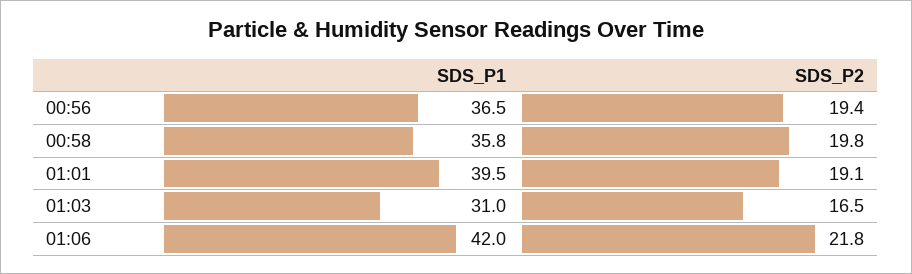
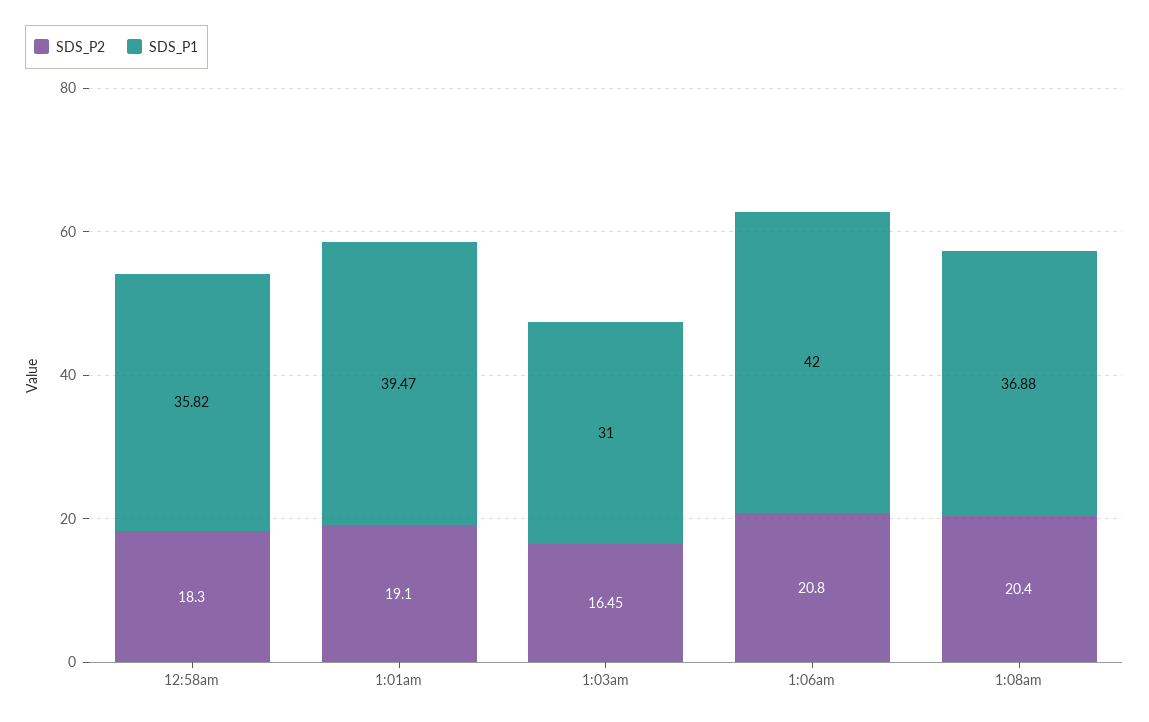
SDS_P1, 00:56: 36.5 -> none
SDS_P2, 00:56: 19.4 -> none
SDS_P2, 00:58: 19.8 -> 18.3
SDS_P2, 01:06: 21.8 -> 20.8
SDS_P2, 1:08am: none -> 20.4
SDS_P1, 1:08am: none -> 36.88

